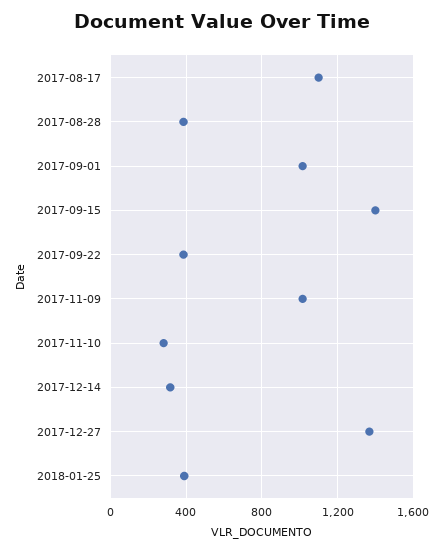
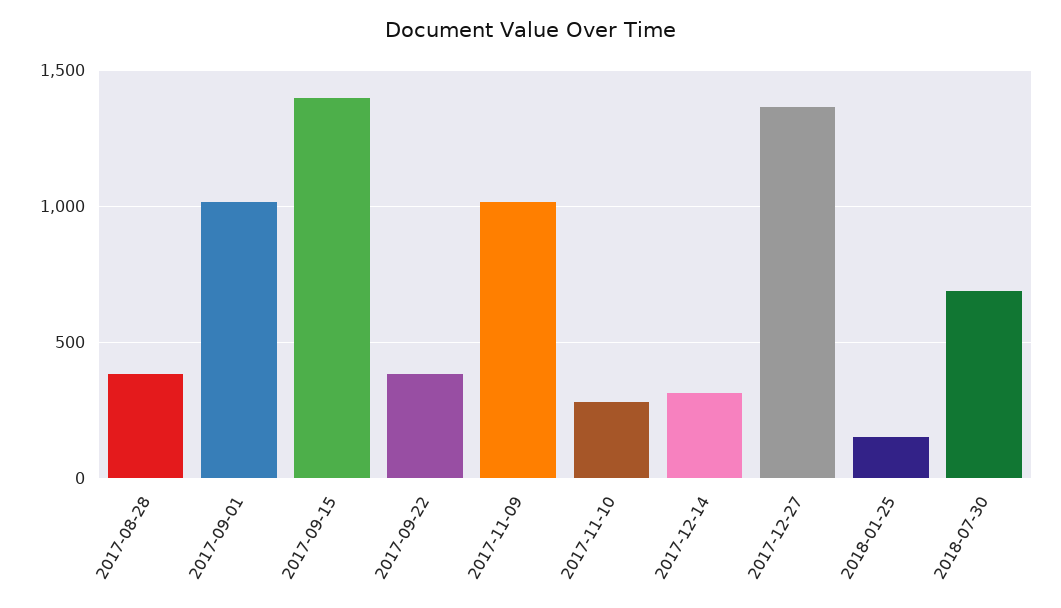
2017-08-17: 1100 -> none
2018-01-25: 400 -> 150
2018-07-30: none -> 700

